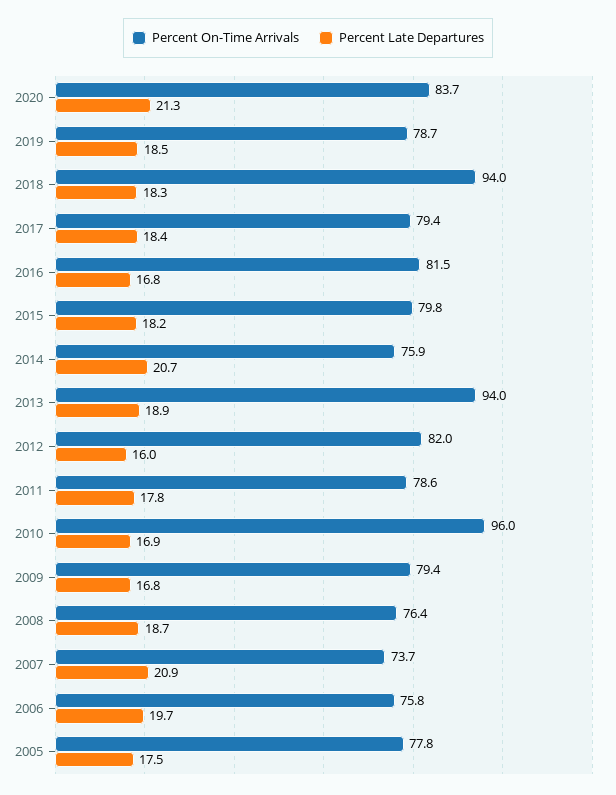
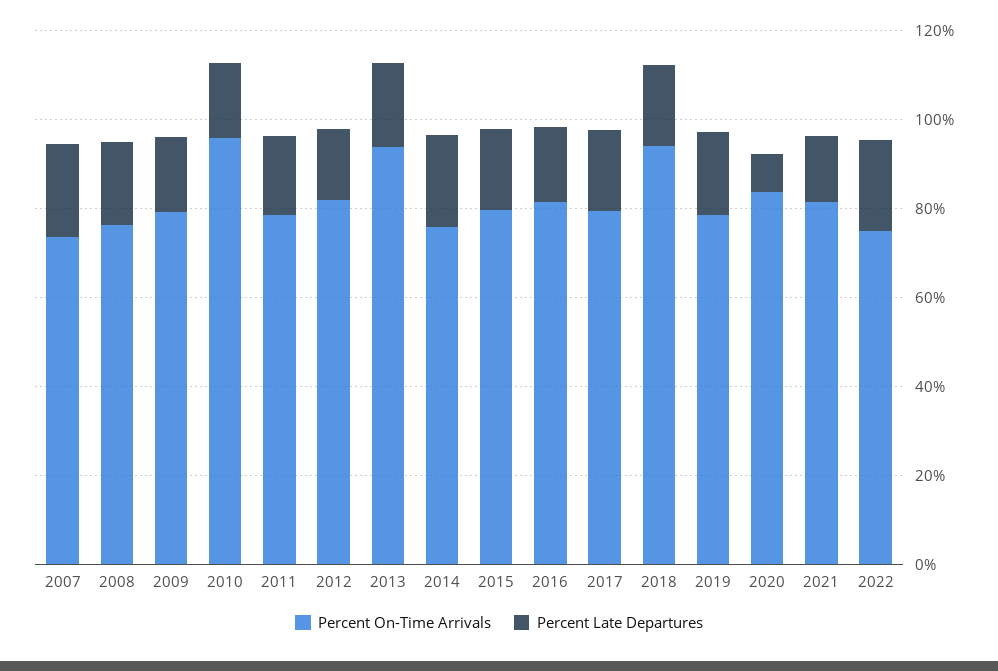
Percent Late Departures, 2020: 21.3 -> 10
Percent On-Time Arrivals, 2006: 75.8 -> none
Percent Late Departures, 2006: 19.7 -> none
Percent On-Time Arrivals, 2005: 77.8 -> none
Percent Late Departures, 2005: 17.5 -> none
Percent On-Time Arrivals, 2021: none -> 80
Percent Late Departures, 2021: none -> 15
Percent On-Time Arrivals, 2022: none -> 75
Percent Late Departures, 2022: none -> 20

